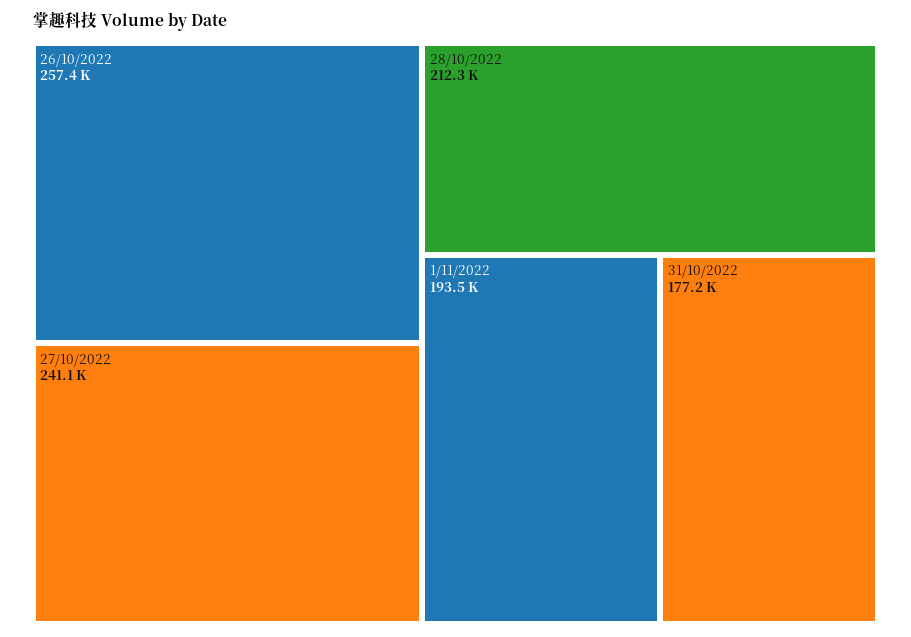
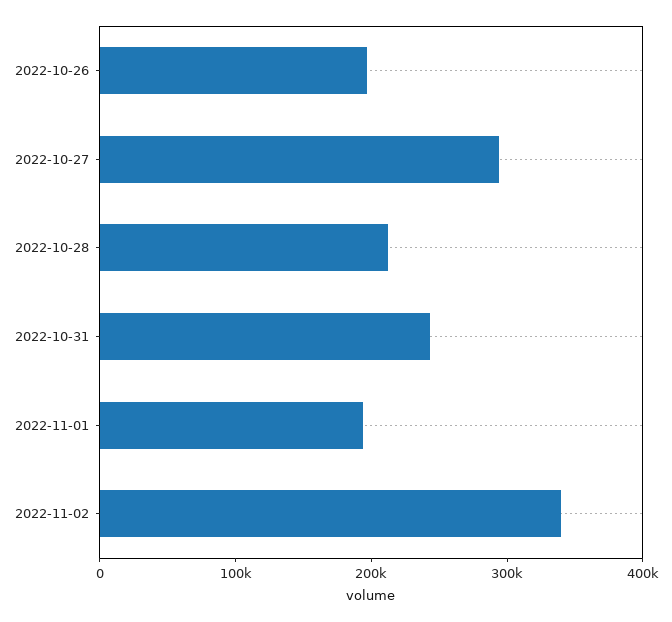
26/10/2022: 257400 -> 200000
27/10/2022: 241100 -> 300000
31/10/2022: 177200 -> 240000
2022-11-02: none -> 340000

